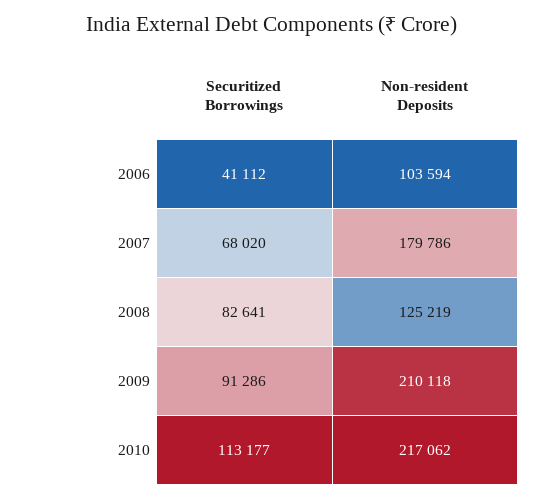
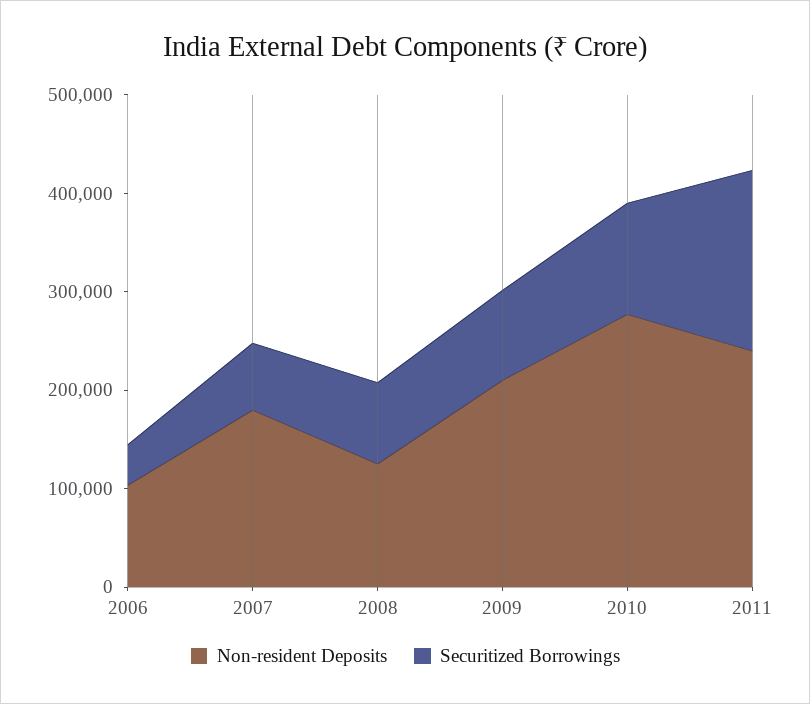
Non-resident Deposits, 2010: 217062 -> 280000
Non-resident Deposits, 2011: none -> 240000
Securitized Borrowings, 2011: none -> 180000

